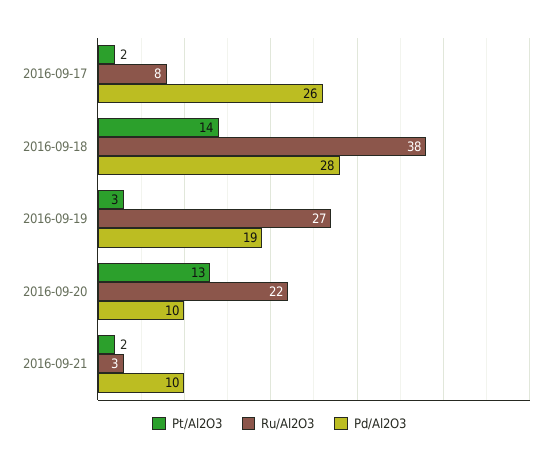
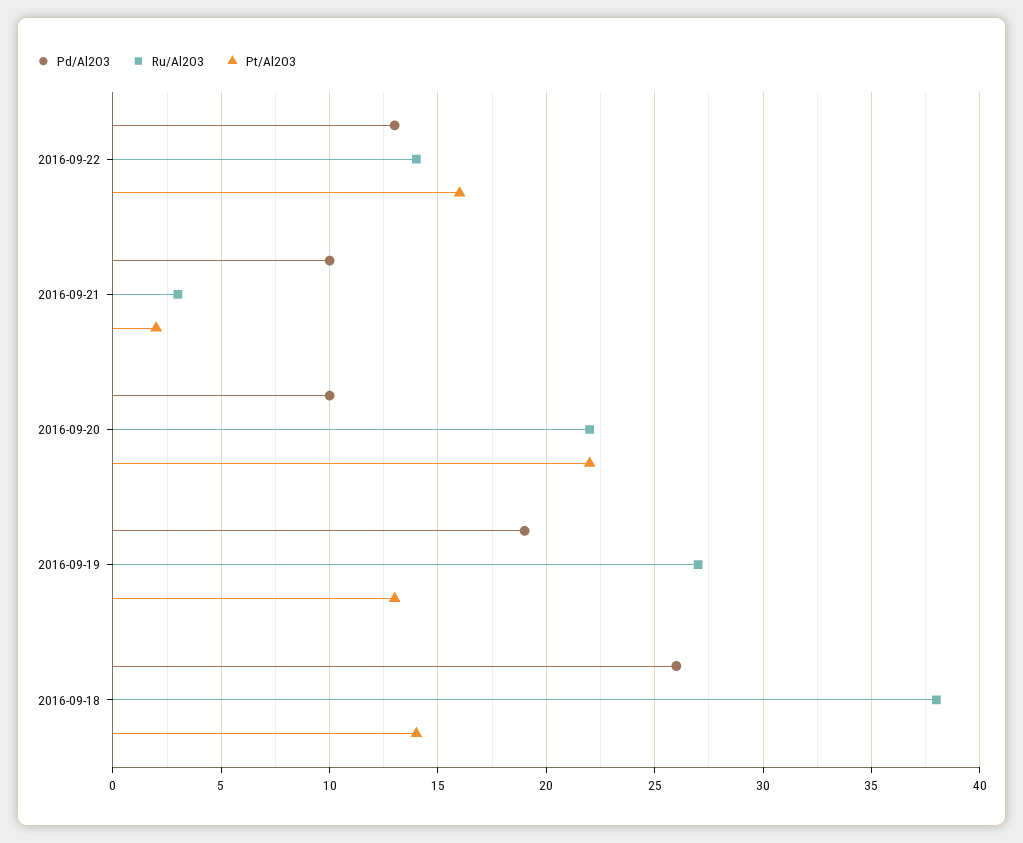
Pt/Al2O3, 2016-09-17: 2 -> none
Ru/Al2O3, 2016-09-17: 8 -> none
Pd/Al2O3, 2016-09-17: 26 -> none
Pd/Al2O3, 2016-09-18: 28 -> 26
Pt/Al2O3, 2016-09-19: 3 -> 13
Pt/Al2O3, 2016-09-20: 13 -> 22
Pd/Al2O3, 2016-09-22: none -> 13
Ru/Al2O3, 2016-09-22: none -> 14
Pt/Al2O3, 2016-09-22: none -> 16

